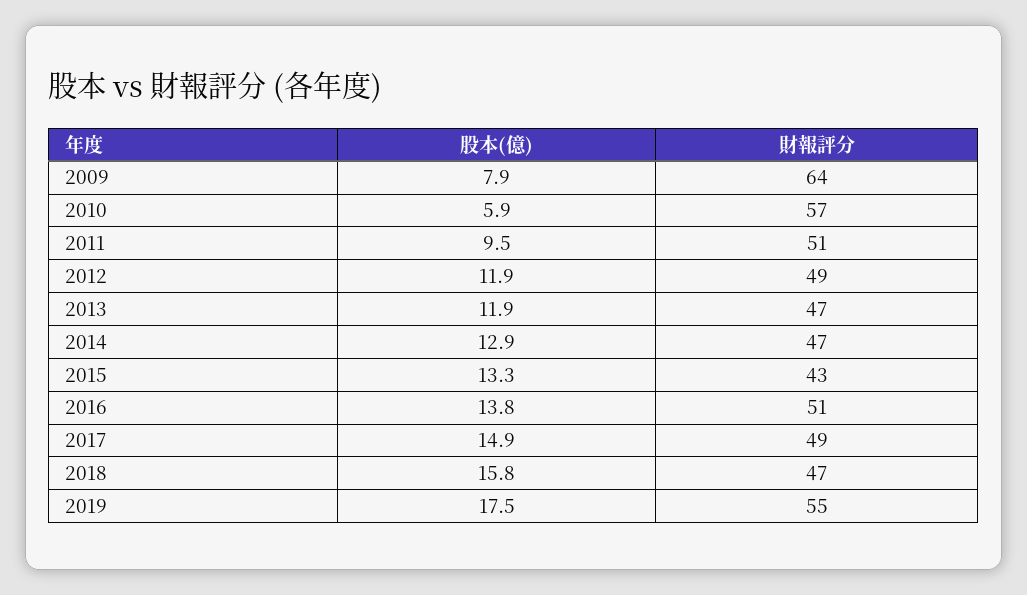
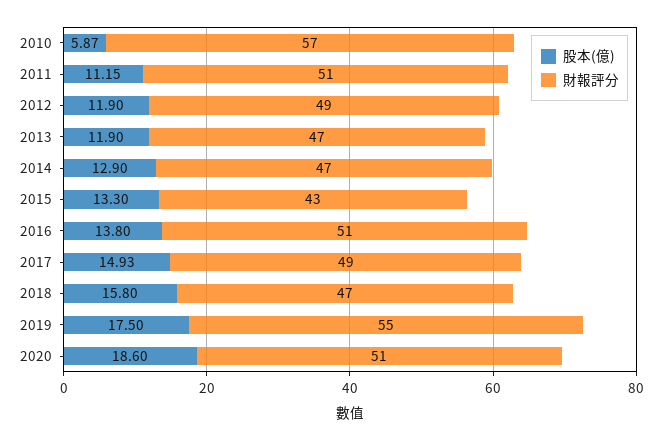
股本(億), 2009: 7.9 -> none
財報評分, 2009: 64 -> none
股本(億), 2011: 9.5 -> 11.15
股本(億), 2020: none -> 18.6
財報評分, 2020: none -> 51

